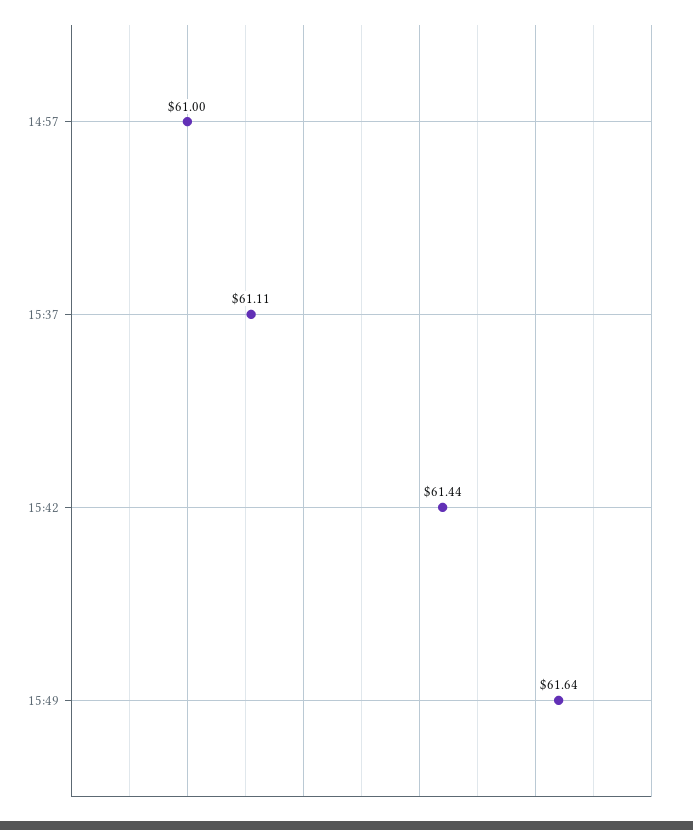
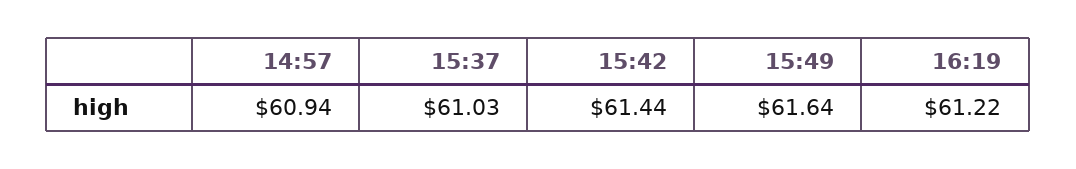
14:57: 61 -> 60.94
15:37: 61.11 -> 61.03
16:19: none -> 61.22

